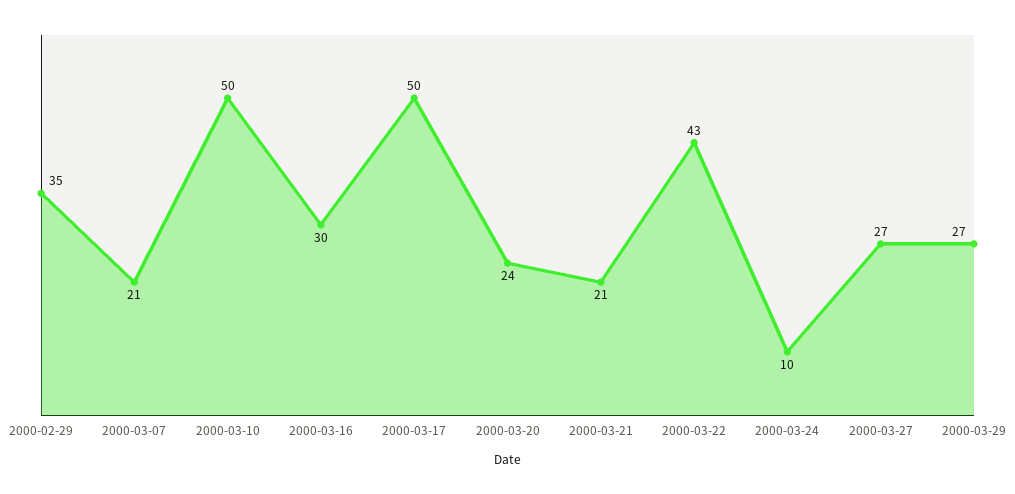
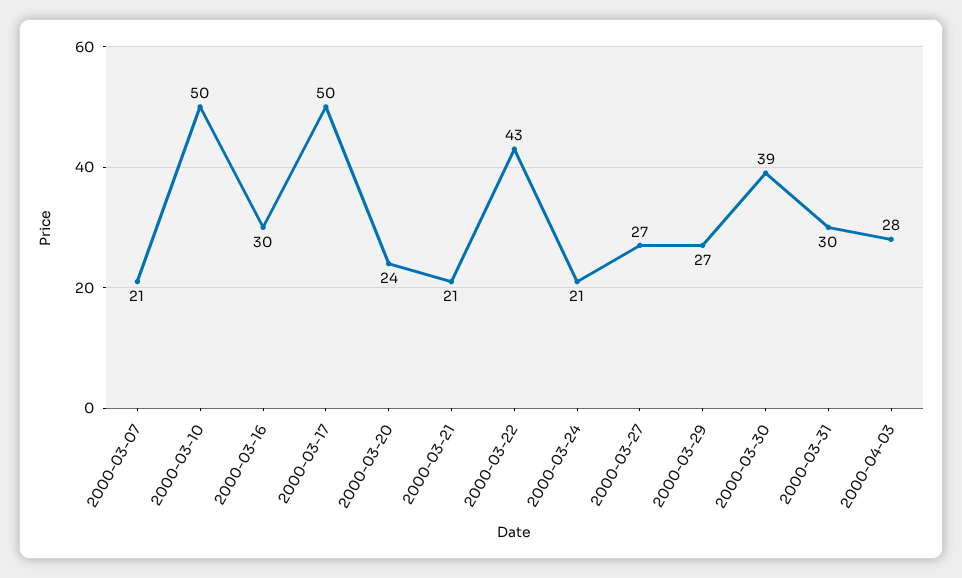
2000-02-29: 35 -> none
2000-03-24: 10 -> 21
2000-03-30: none -> 39
2000-03-31: none -> 30
2000-04-03: none -> 28

